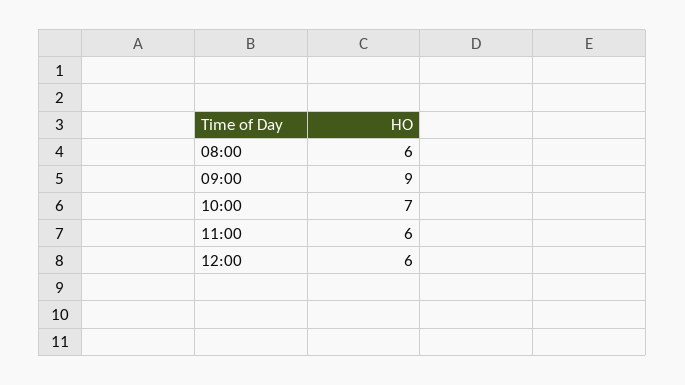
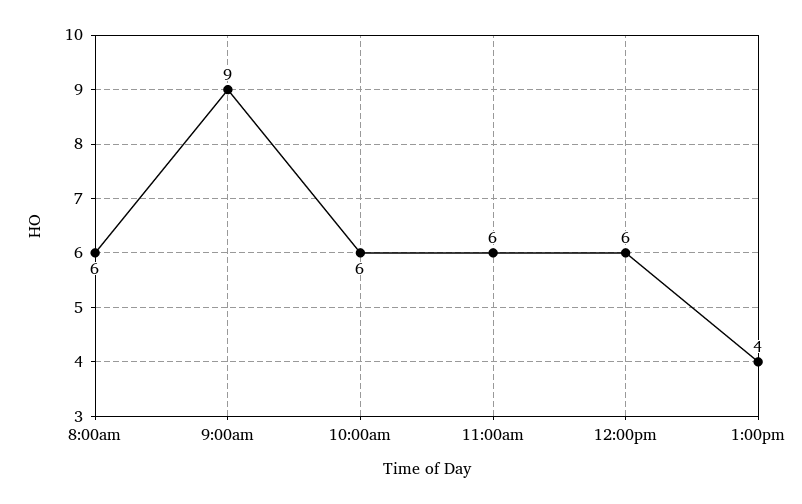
10:00: 7 -> 6
1:00pm: none -> 4

